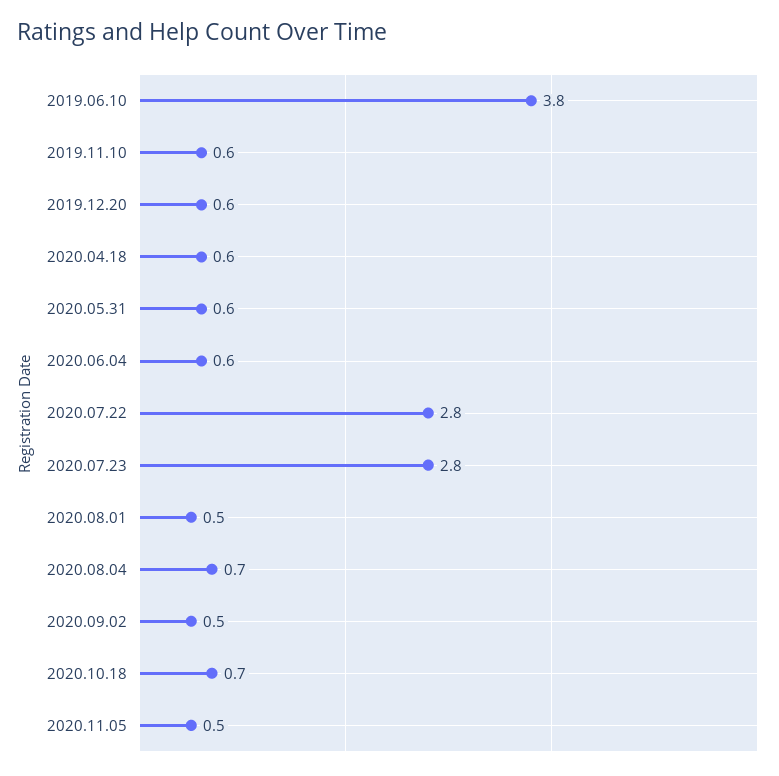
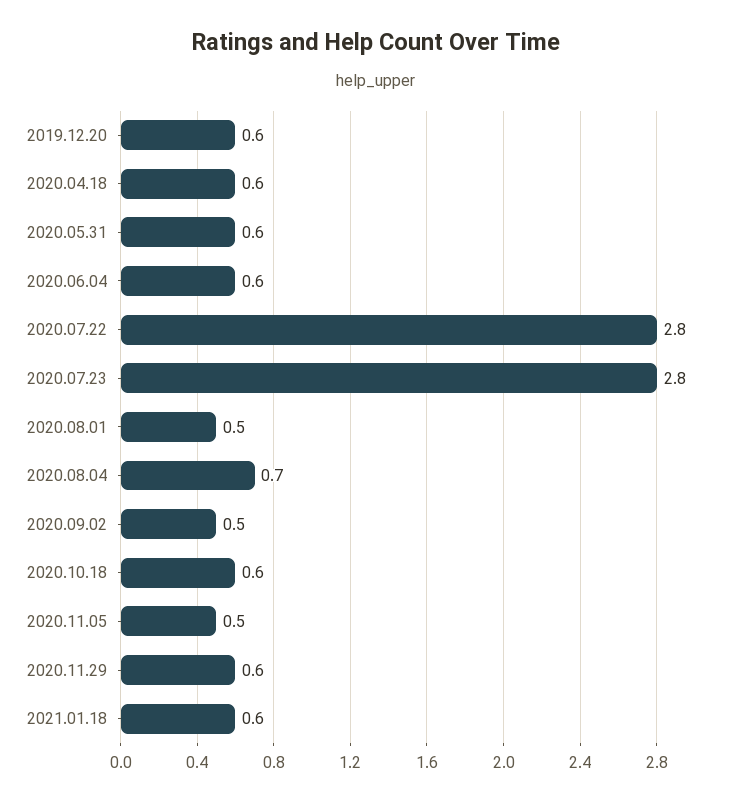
2019.06.10: 3.8 -> none
2019.11.10: 0.6 -> none
2020.10.18: 0.7 -> 0.6
2020.11.29: none -> 0.6
2021.01.18: none -> 0.6

